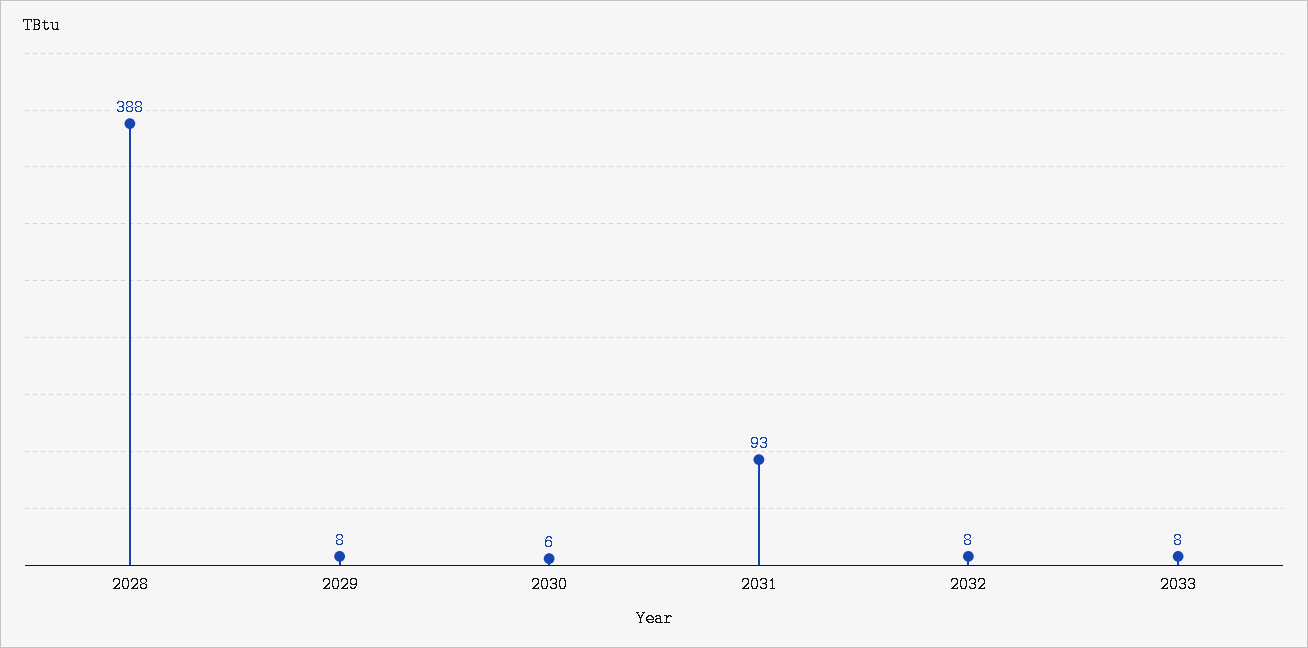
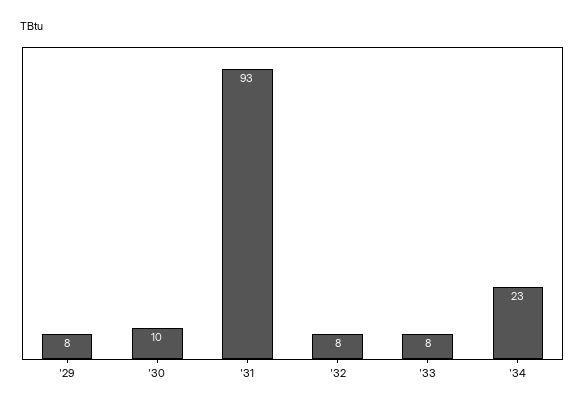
2028: 388 -> none
2030: 6 -> 10
'34: none -> 23

